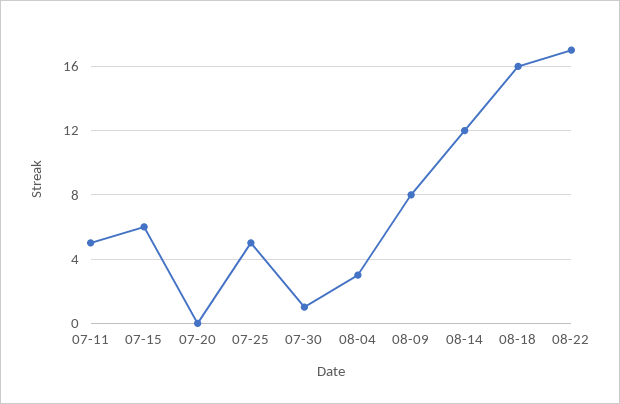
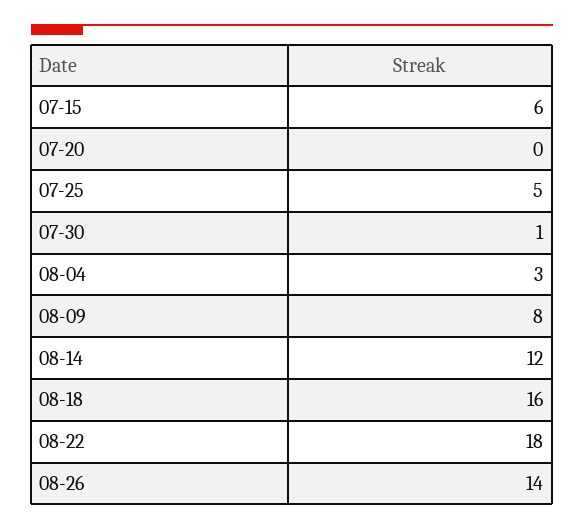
07-11: 5 -> none
08-22: 17 -> 18
08-26: none -> 14

